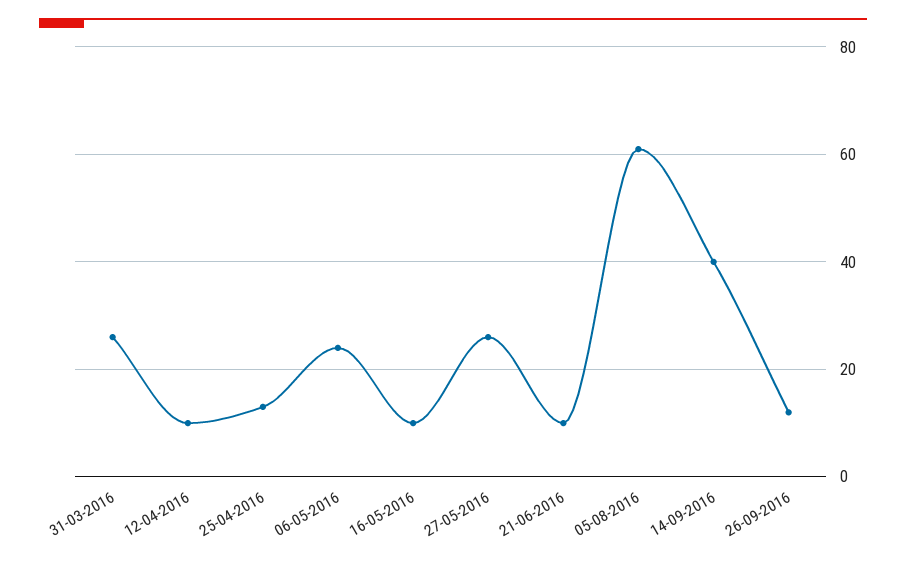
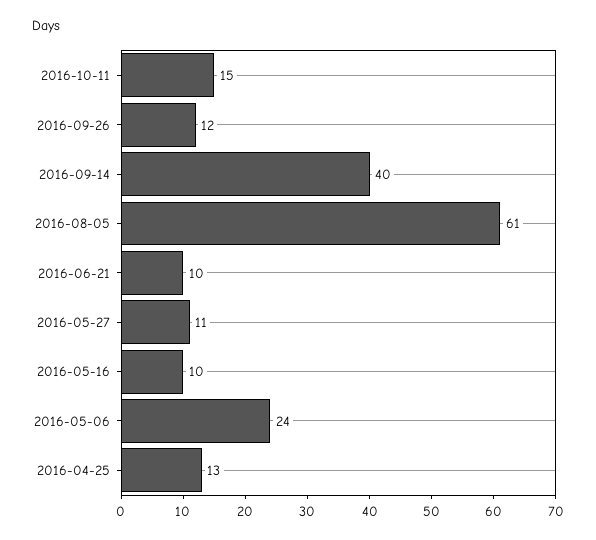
31-03-2016: 25 -> none
12-04-2016: 10 -> none
27-05-2016: 25 -> 11
2016-10-11: none -> 15

